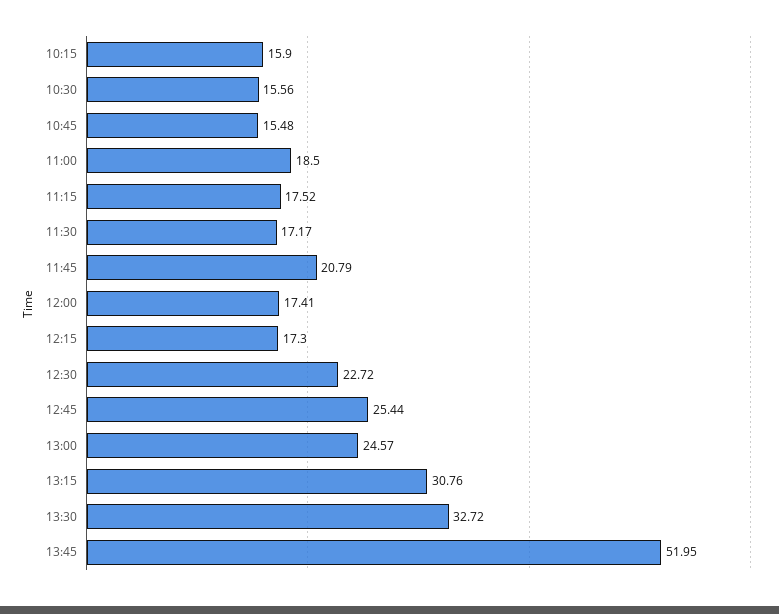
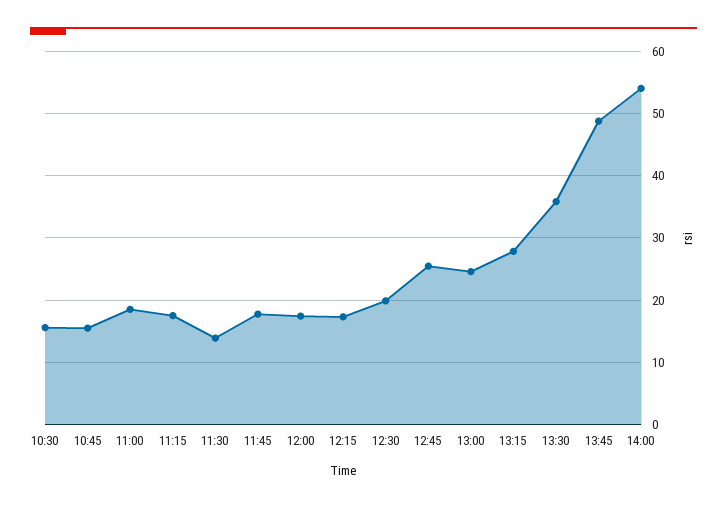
10:15: 15.9 -> none
11:30: 17.17 -> 14
11:45: 20.79 -> 18
12:30: 22.72 -> 20
13:15: 30.76 -> 28
13:30: 32.72 -> 36
13:45: 51.95 -> 49
14:00: none -> 54

